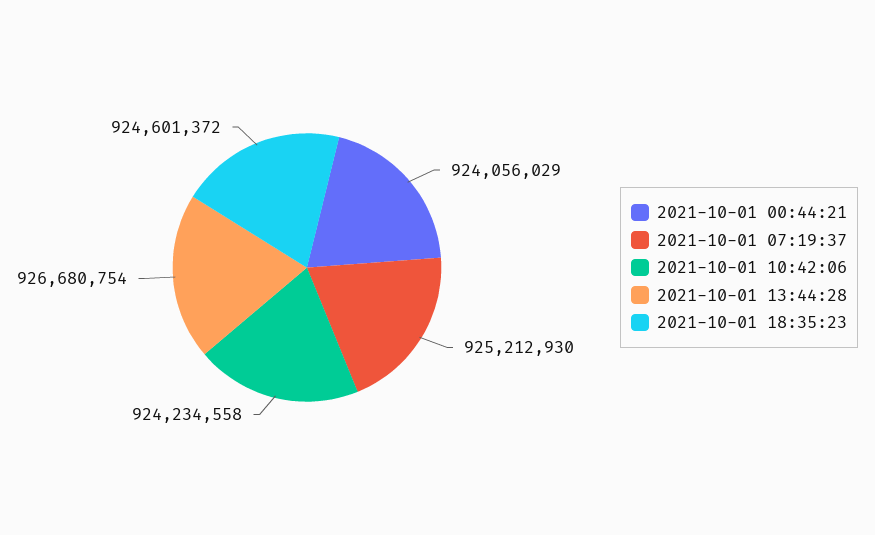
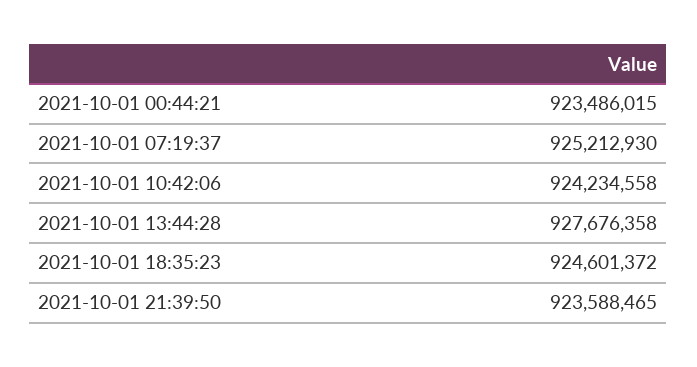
2021-10-01 00:44:21: 924056029 -> 923486015
2021-10-01 13:44:28: 926680754 -> 927676358
2021-10-01 21:39:50: none -> 923588465

